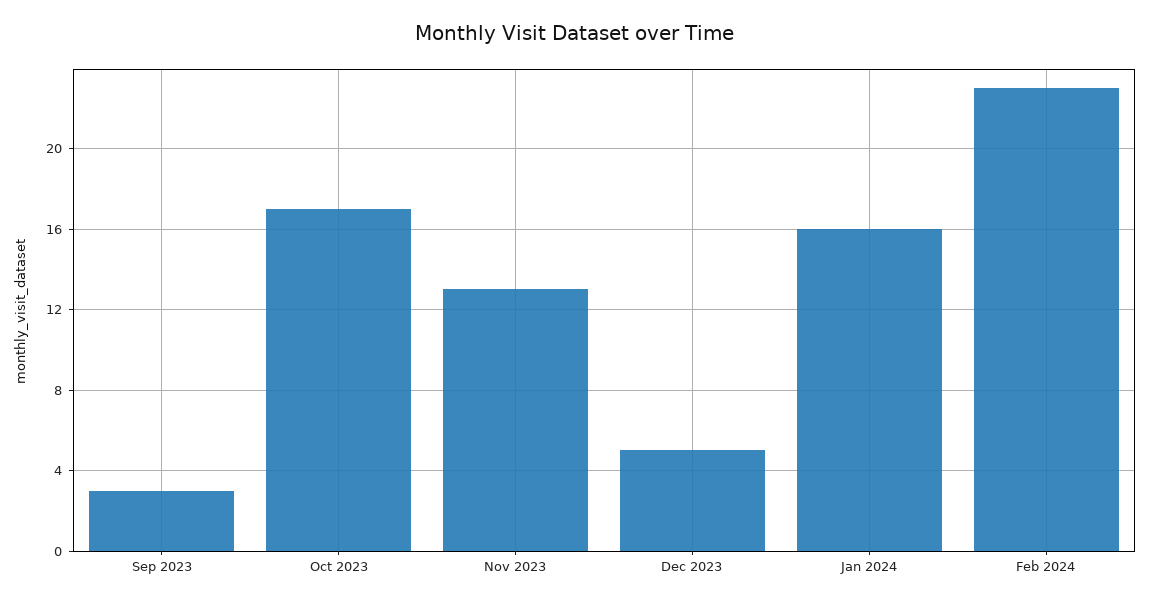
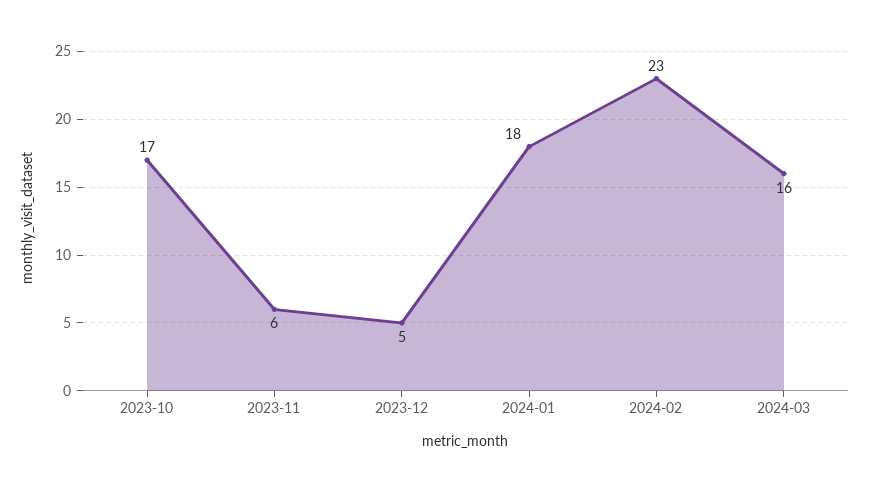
Sep 2023: 3 -> none
Nov 2023: 13 -> 6
Jan 2024: 16 -> 18
2024-03: none -> 16

